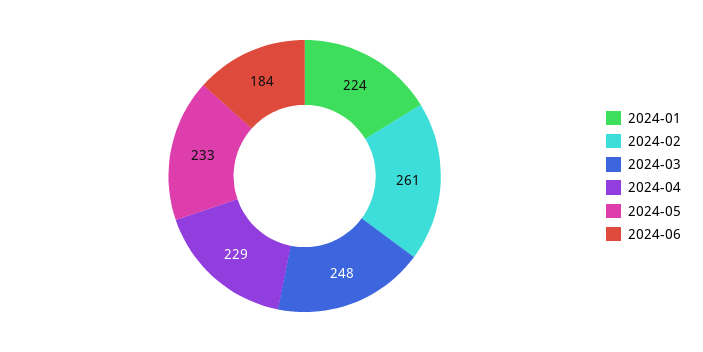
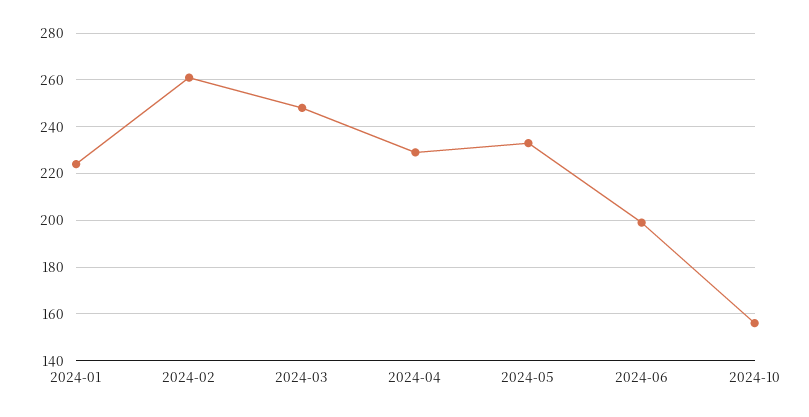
2024-06: 184 -> 200
2024-10: none -> 155

